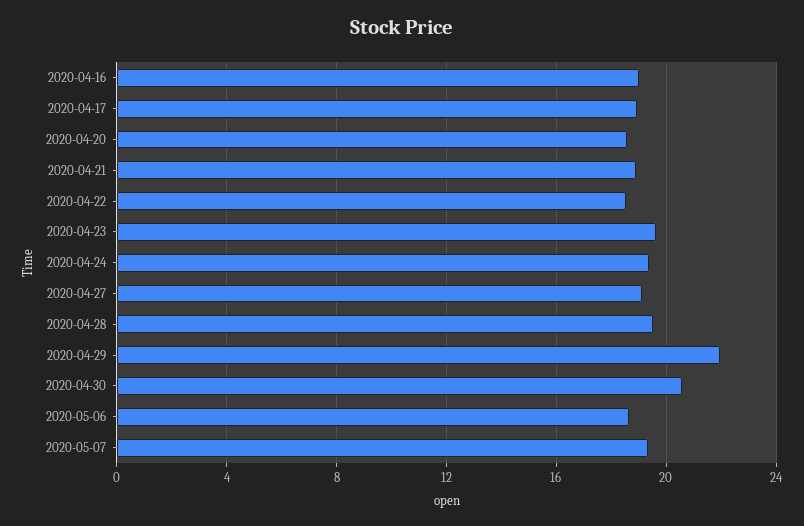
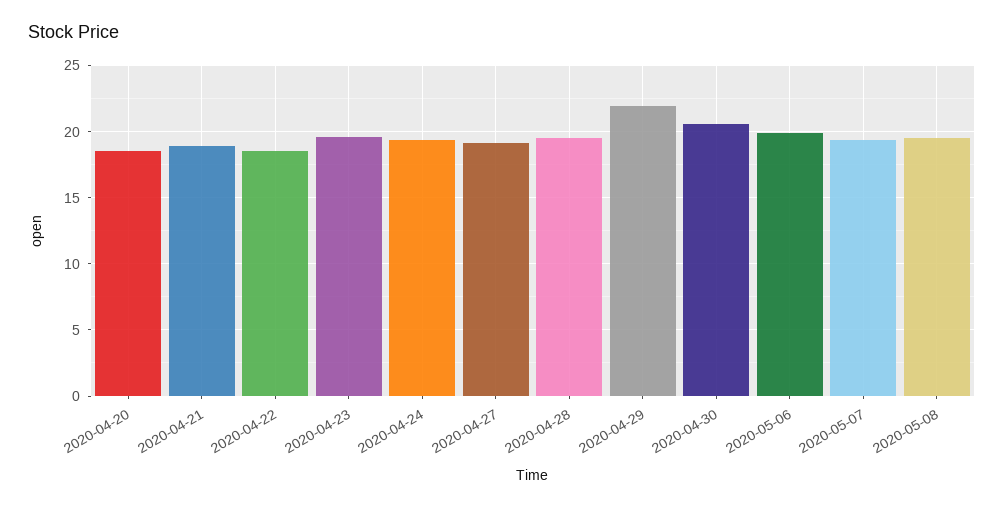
2020-04-16: 19 -> none
2020-04-17: 19 -> none
2020-05-06: 18.5 -> 20
2020-05-08: none -> 19.5

